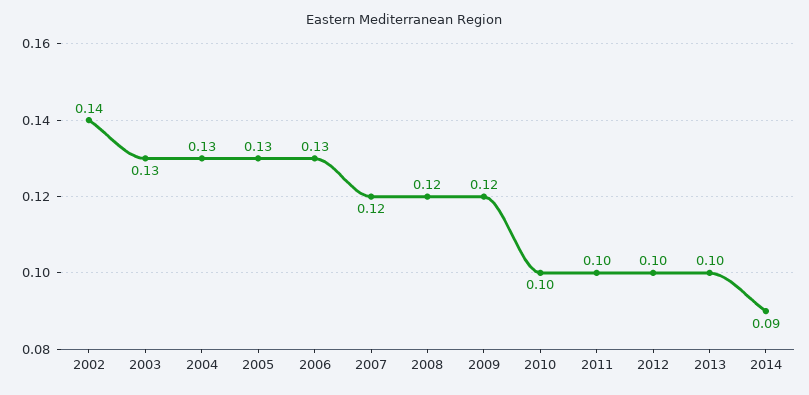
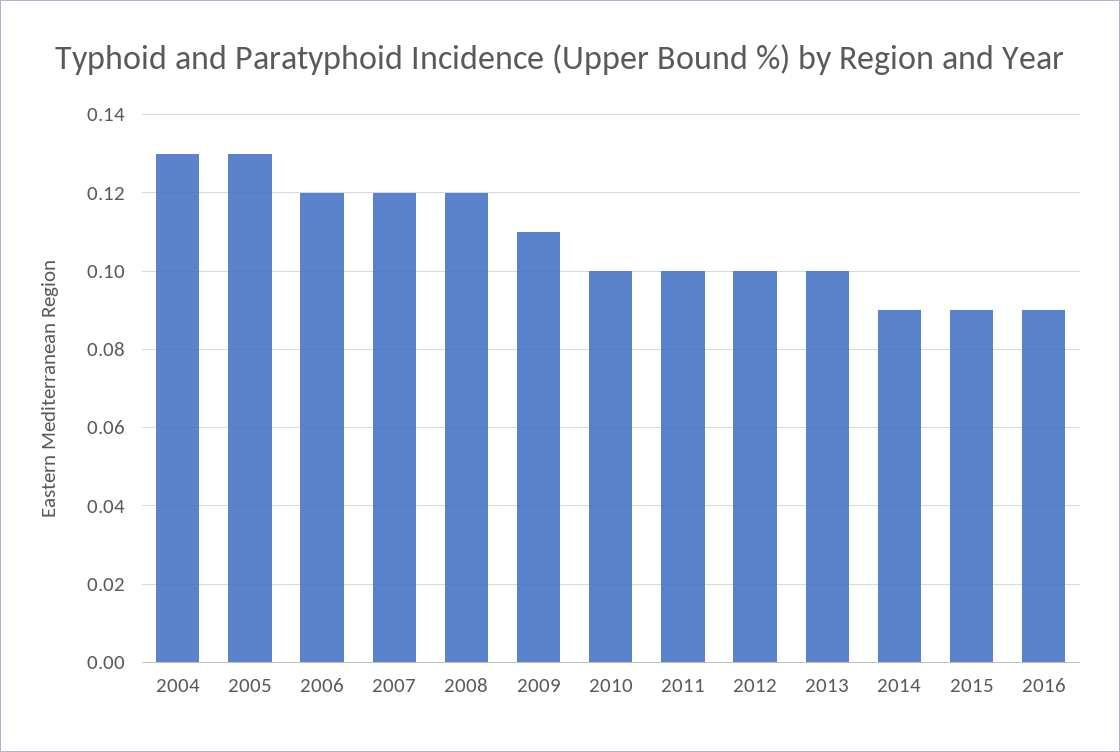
2002: 0.14 -> none
2003: 0.13 -> none
2006: 0.13 -> 0.12
2009: 0.12 -> 0.11
2015: none -> 0.09
2016: none -> 0.09

